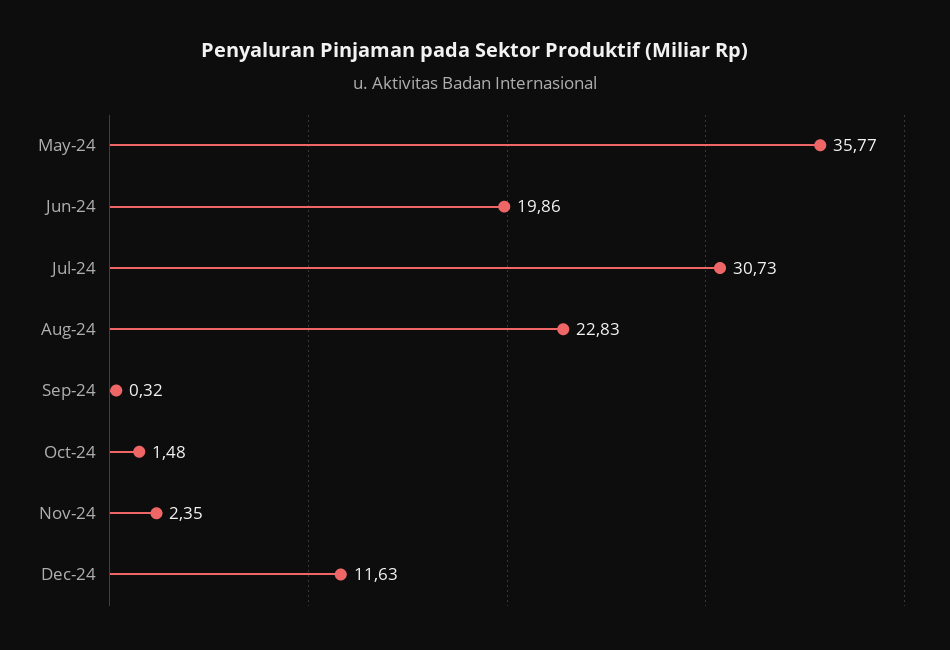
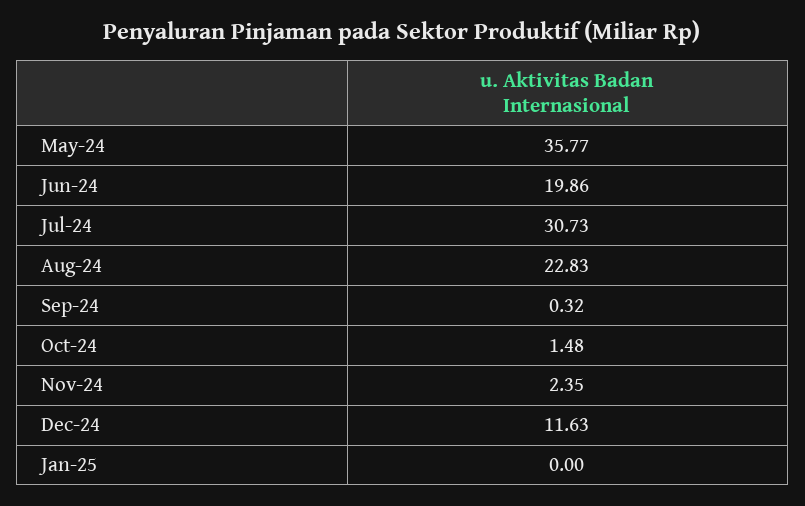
Jan-25: none -> 0

